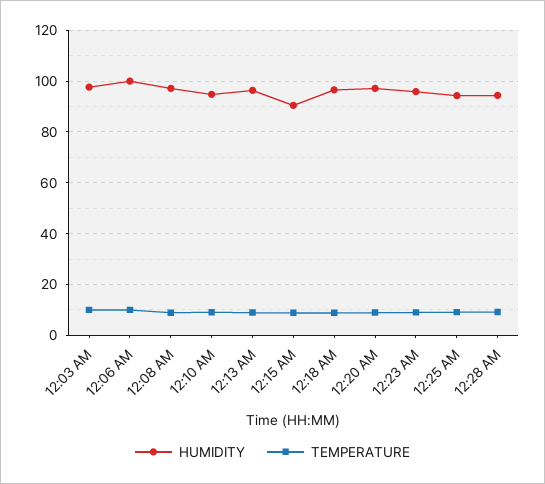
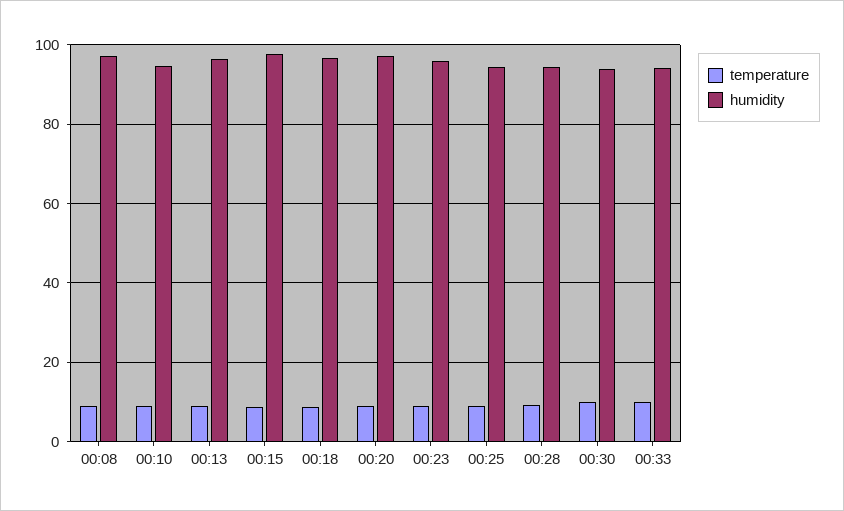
HUMIDITY, 12:03 AM: 97.5 -> none
TEMPERATURE, 12:03 AM: 10 -> none
HUMIDITY, 12:06 AM: 100 -> none
TEMPERATURE, 12:06 AM: 10 -> none
HUMIDITY, 12:15 AM: 90 -> 98
TEMPERATURE, 00:30: none -> 10
HUMIDITY, 00:30: none -> 94
TEMPERATURE, 00:33: none -> 10
HUMIDITY, 00:33: none -> 94

